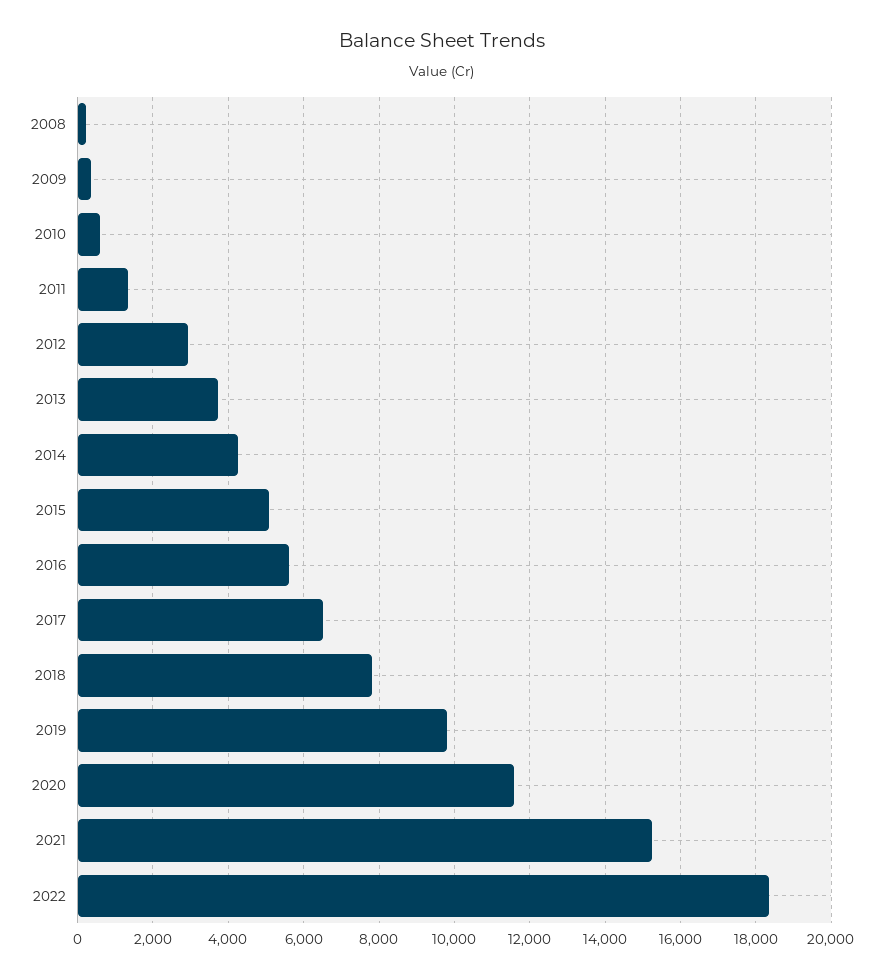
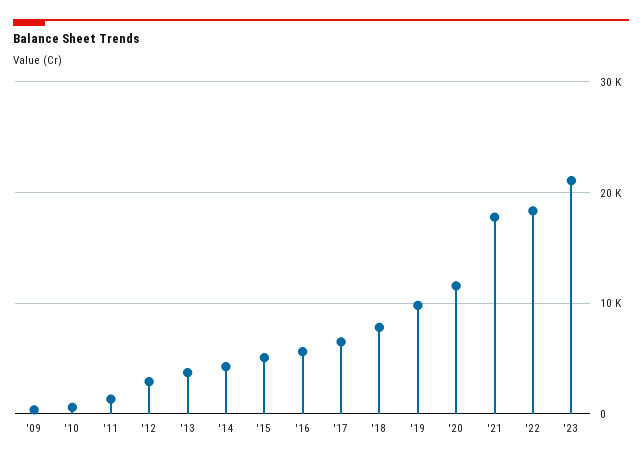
2008: 200 -> none
2021: 15200 -> 18000
'23: none -> 21000

